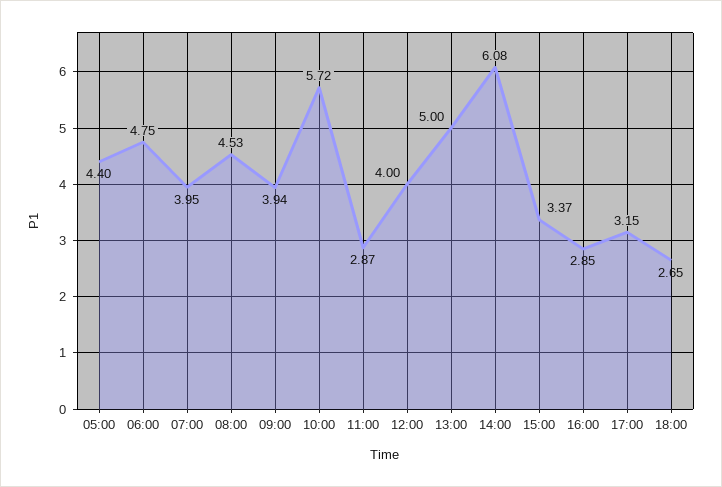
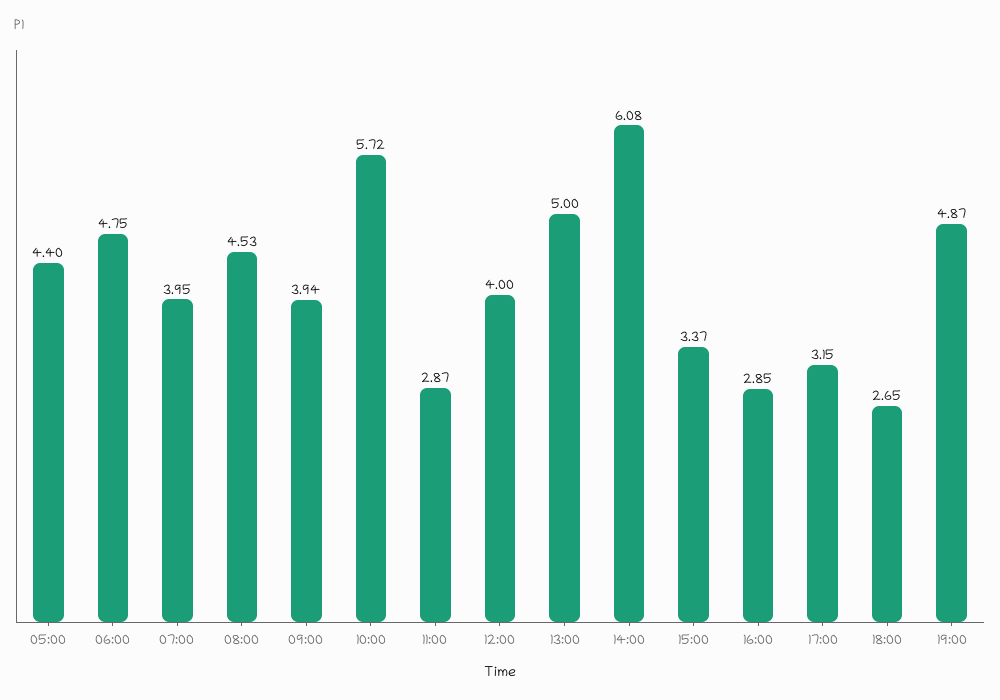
19:00: none -> 4.87

